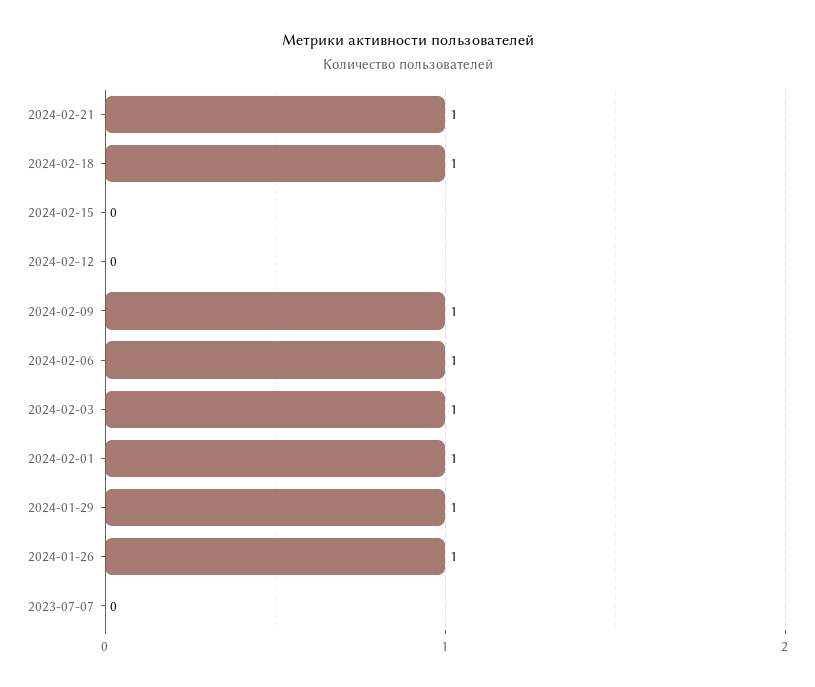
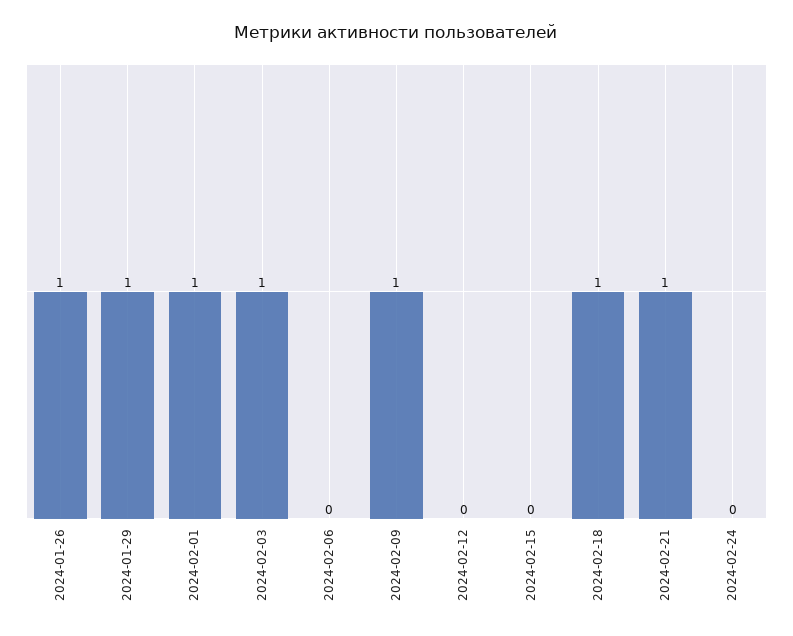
2024-02-06: 1 -> 0
2023-07-07: 0 -> none
2024-02-24: none -> 0

